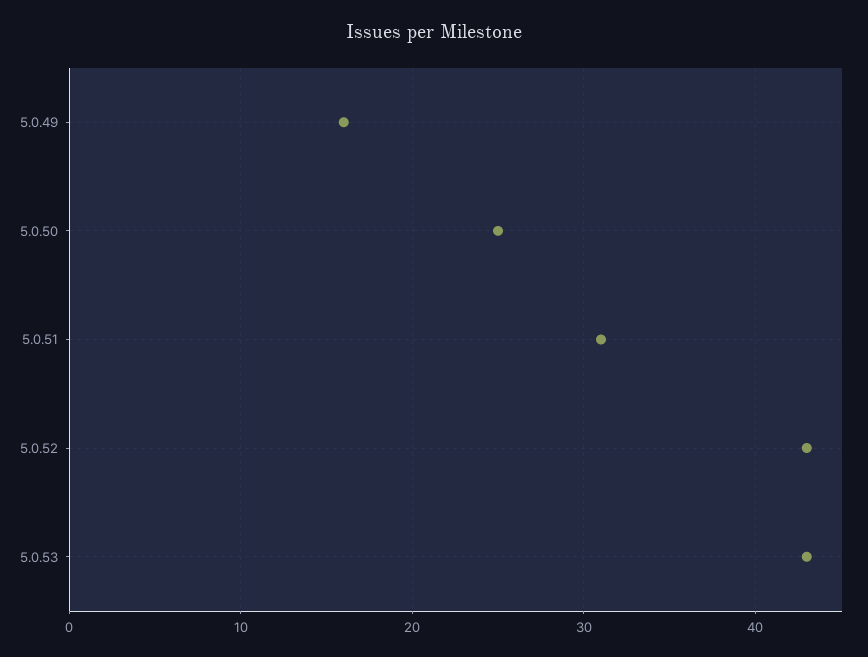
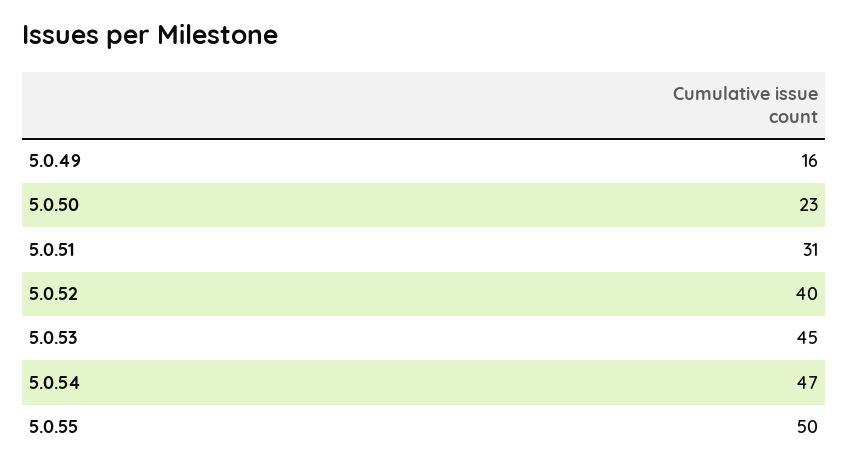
5.0.50: 25 -> 23
5.0.52: 43 -> 40
5.0.53: 43 -> 45
5.0.54: none -> 47
5.0.55: none -> 50

